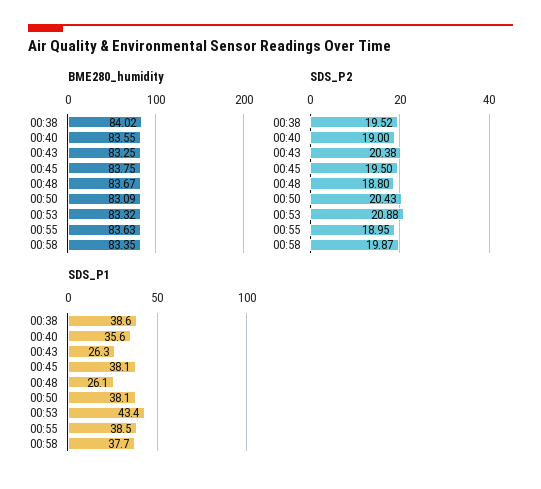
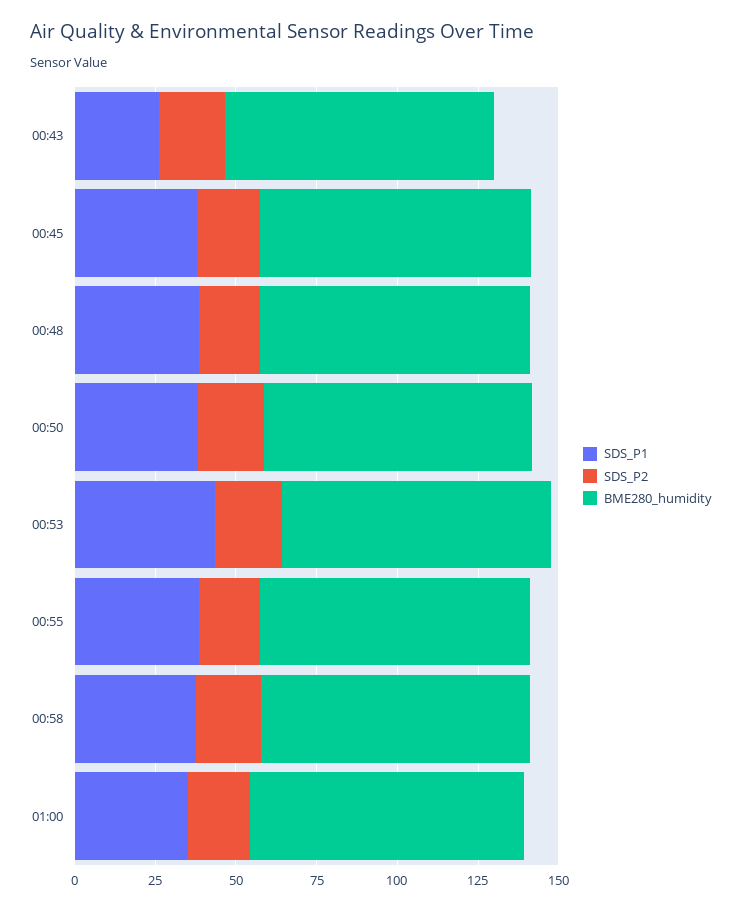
BME280_humidity, 00:38: 84.02 -> none
BME280_humidity, 00:40: 83.55 -> none
SDS_P2, 00:38: 19.52 -> none
SDS_P2, 00:40: 19 -> none
SDS_P1, 00:38: 38.6 -> none
SDS_P1, 00:40: 35.6 -> none
SDS_P1, 00:48: 26.1 -> 40
SDS_P1, 01:00: none -> 35
SDS_P2, 01:00: none -> 20
BME280_humidity, 01:00: none -> 85

